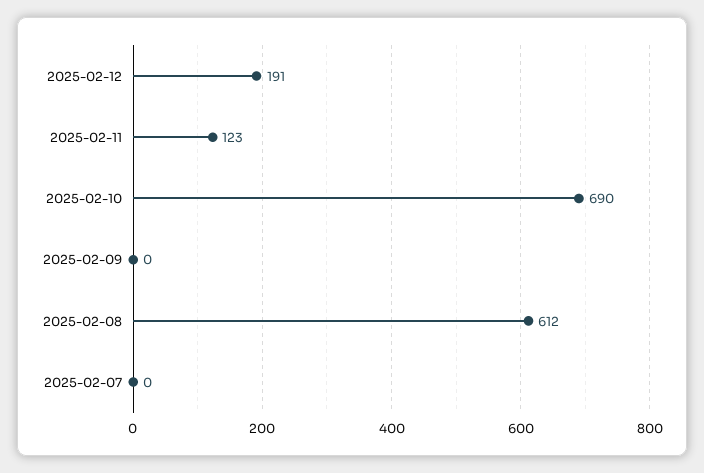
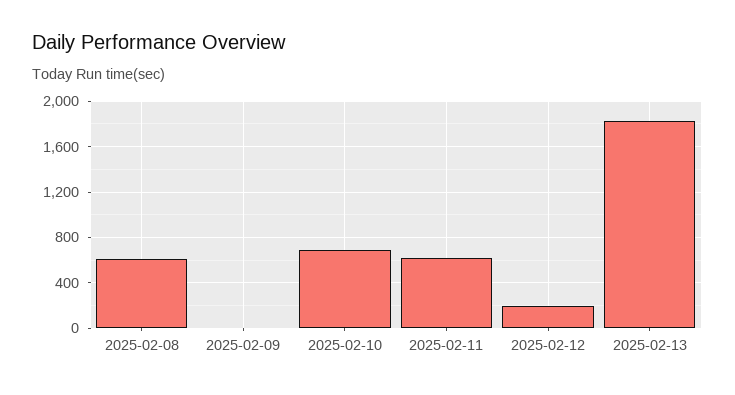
2025-02-11: 123 -> 600
2025-02-07: 0 -> none
2025-02-13: none -> 1800

